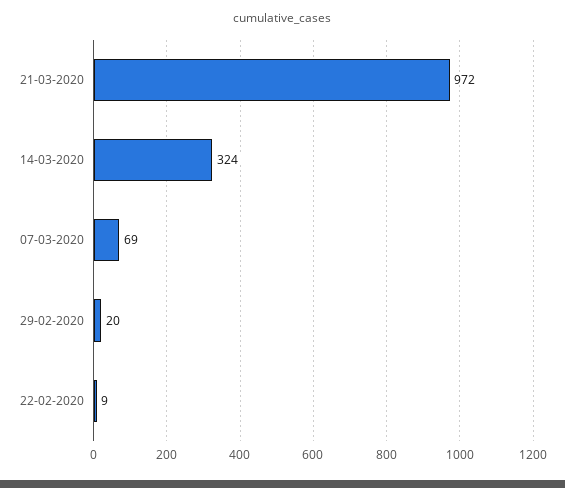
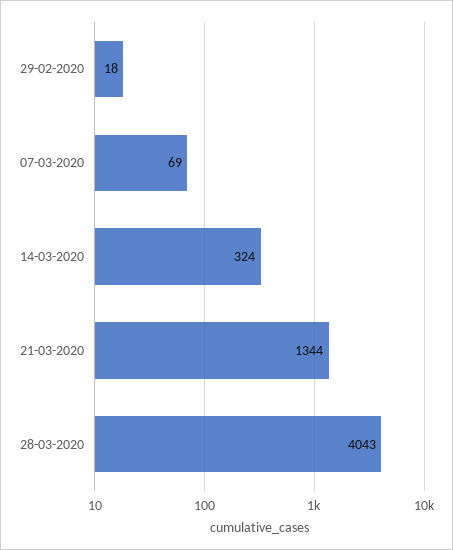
21-03-2020: 972 -> 1344
29-02-2020: 20 -> 18
22-02-2020: 9 -> none
28-03-2020: none -> 4043

